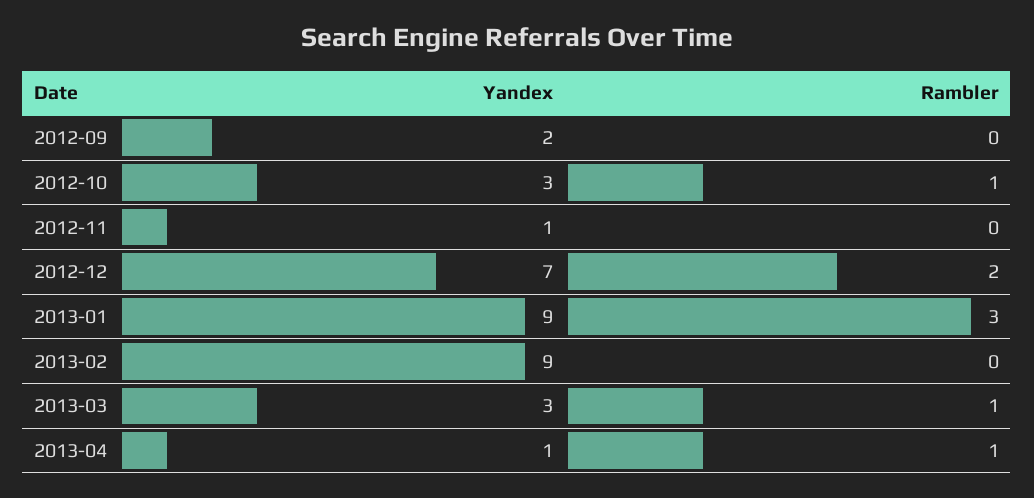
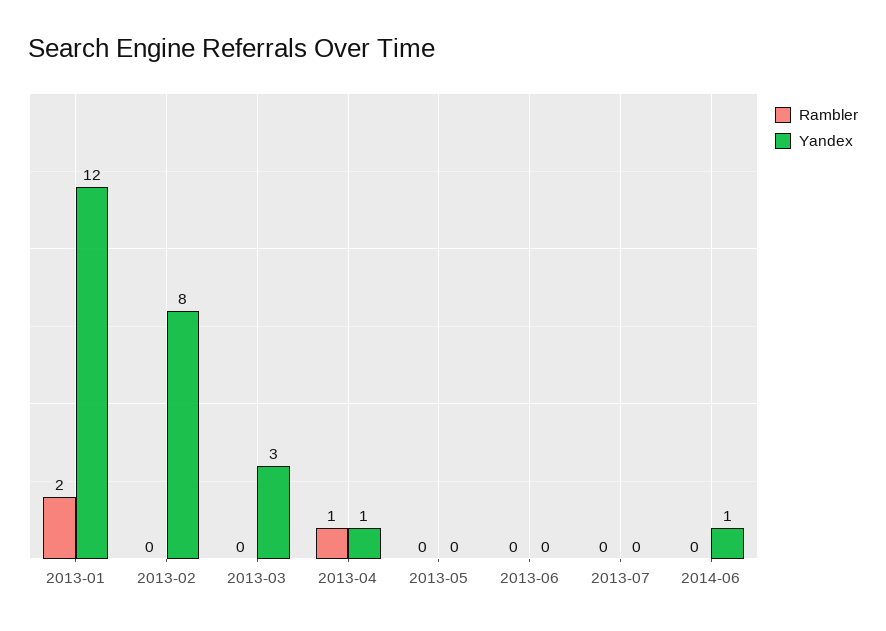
Yandex, 2012-09: 2 -> none
Rambler, 2012-09: 0 -> none
Yandex, 2012-10: 3 -> none
Rambler, 2012-10: 1 -> none
Yandex, 2012-11: 1 -> none
Rambler, 2012-11: 0 -> none
Yandex, 2012-12: 7 -> none
Rambler, 2012-12: 2 -> none
Yandex, 2013-01: 9 -> 12
Rambler, 2013-01: 3 -> 2
Yandex, 2013-02: 9 -> 8
Rambler, 2013-03: 1 -> 0
Rambler, 2013-05: none -> 0
Yandex, 2013-05: none -> 0
Rambler, 2013-06: none -> 0
Yandex, 2013-06: none -> 0
Rambler, 2013-07: none -> 0
Yandex, 2013-07: none -> 0
Rambler, 2014-06: none -> 0
Yandex, 2014-06: none -> 1

